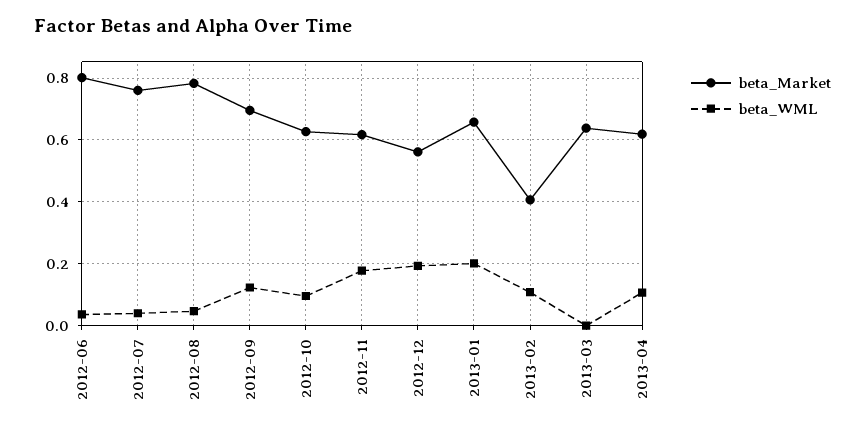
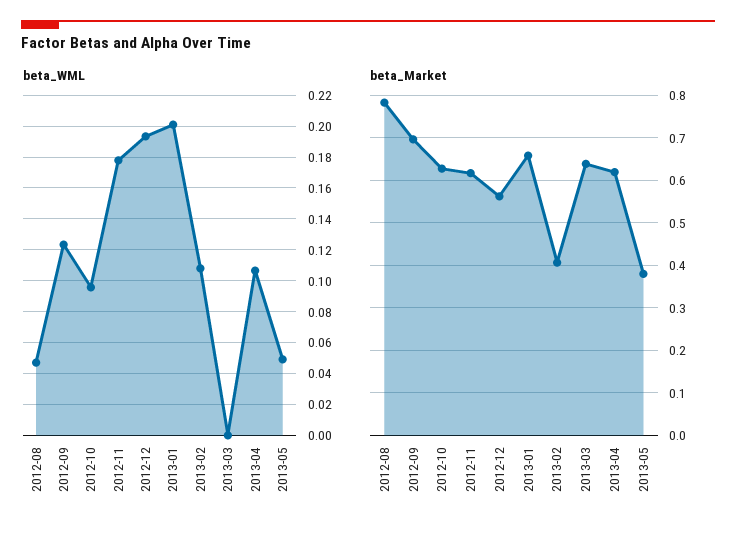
beta_Market, 2012-06: 0.8 -> none
beta_WML, 2012-06: 0.04 -> none
beta_Market, 2012-07: 0.76 -> none
beta_WML, 2012-07: 0.04 -> none
beta_WML, 2013-05: none -> 0.05
beta_Market, 2013-05: none -> 0.38

